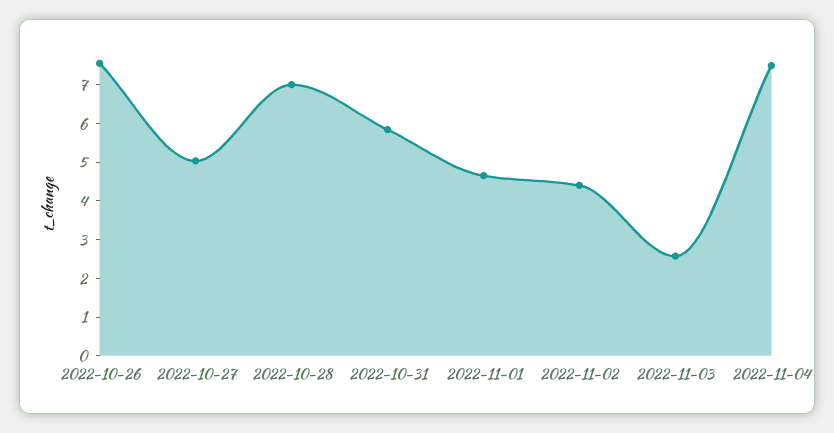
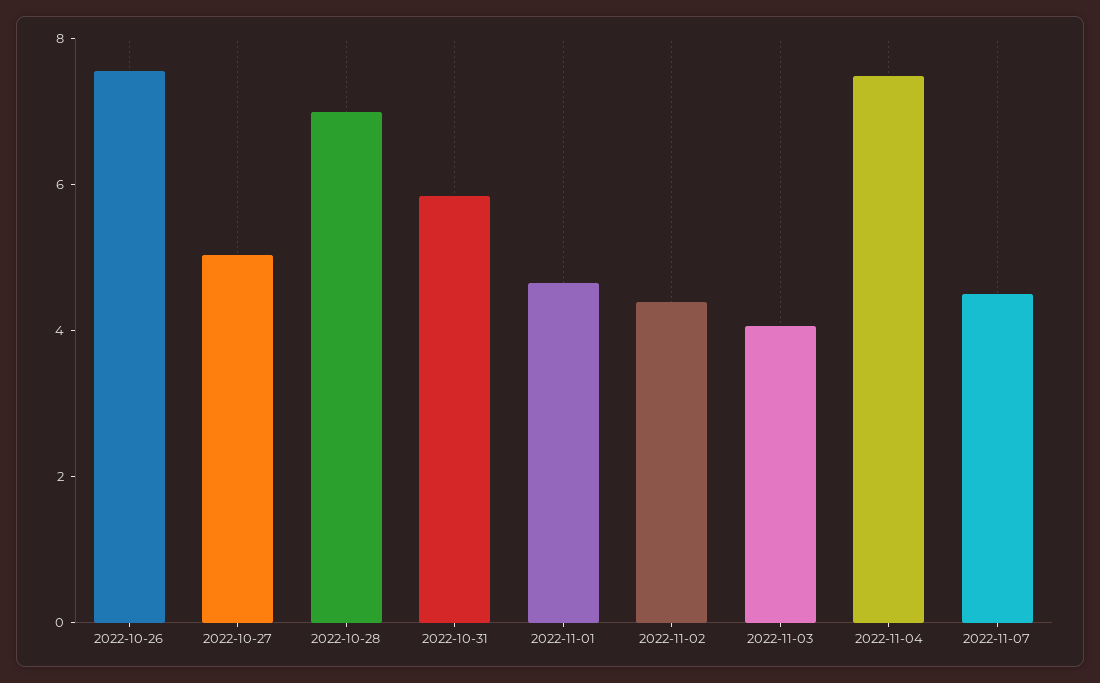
2022-11-03: 2.5 -> 4
2022-11-07: none -> 4.5

